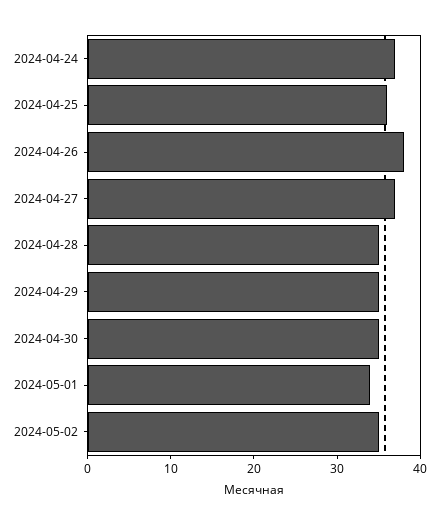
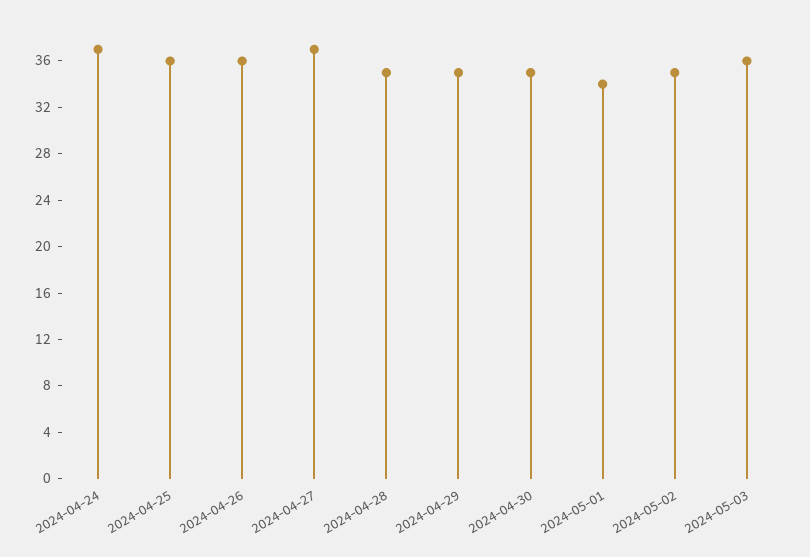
2024-04-26: 38 -> 36
2024-05-03: none -> 36

